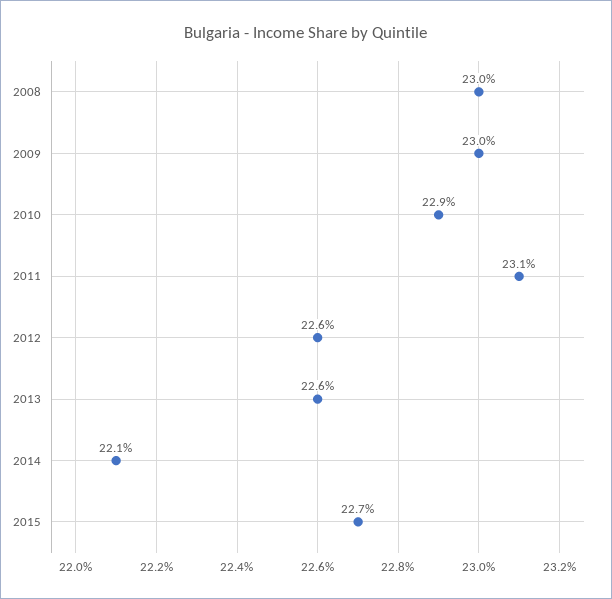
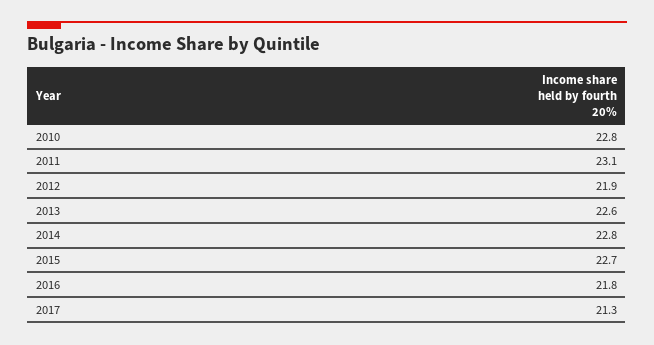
2008: 23 -> none
2009: 23 -> none
2010: 22.9 -> 22.8
2012: 22.6 -> 21.9
2014: 22.1 -> 22.8
2016: none -> 21.8
2017: none -> 21.3

